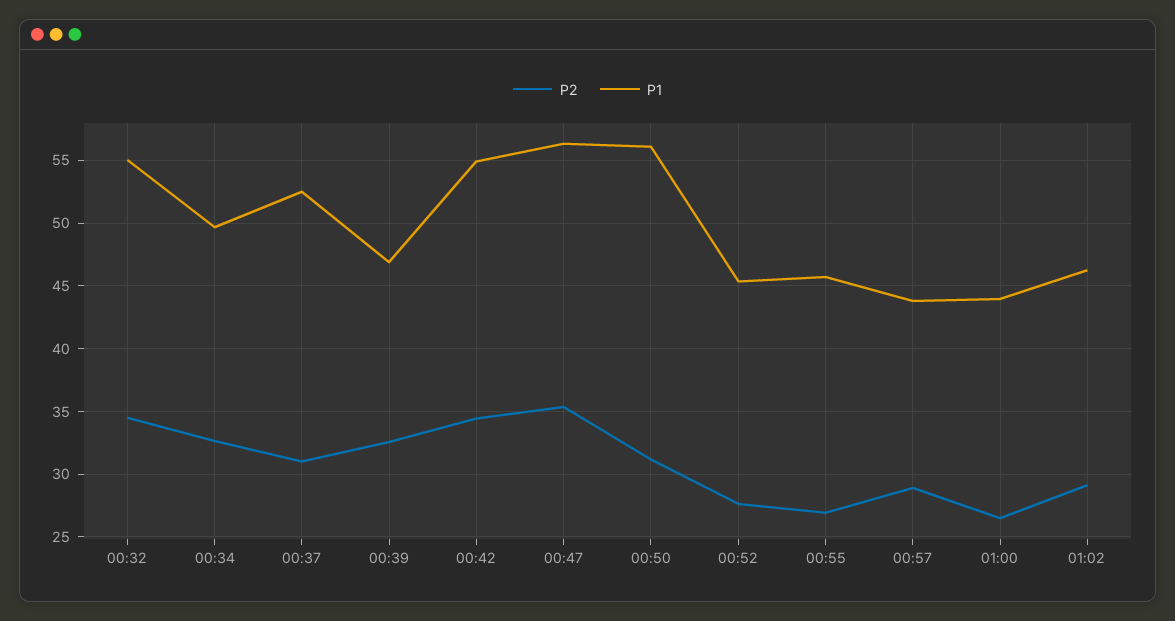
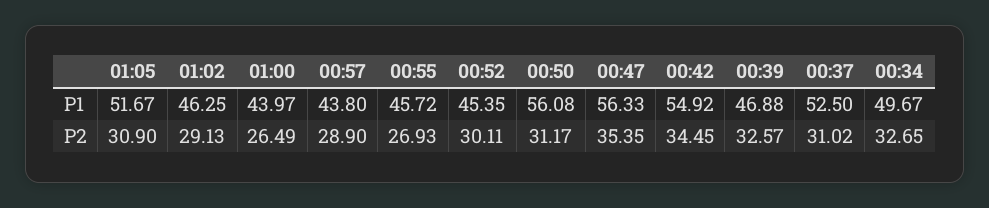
P2, 00:32: 34.5 -> none
P1, 00:32: 55 -> none
P2, 00:52: 27.5 -> 30.11
P1, 01:05: none -> 51.67
P2, 01:05: none -> 30.9

